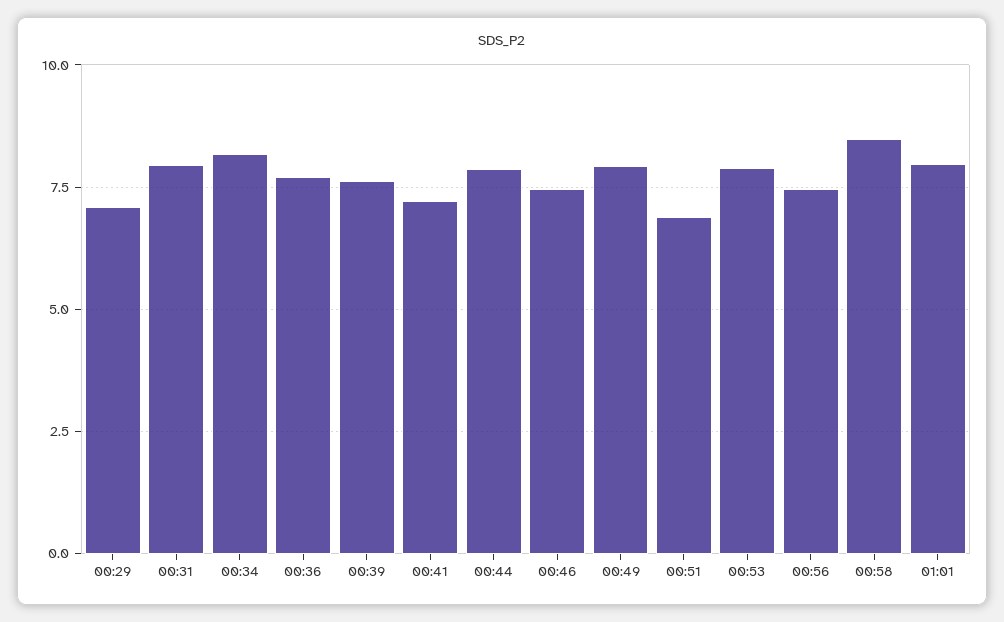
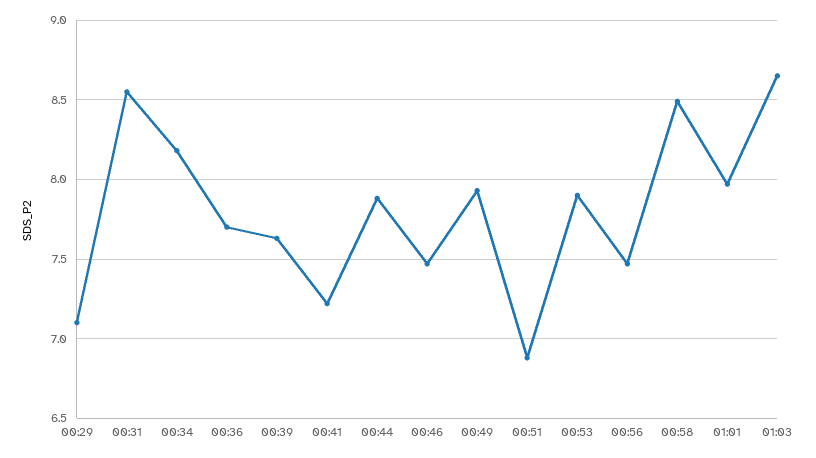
00:31: 8 -> 8.55
01:03: none -> 8.65

